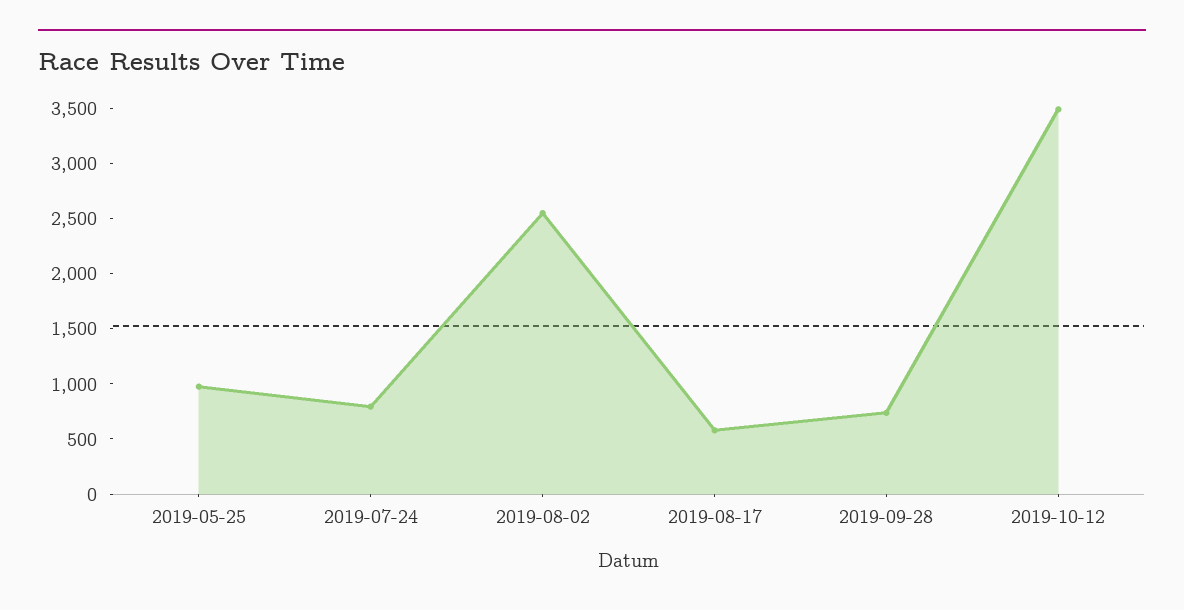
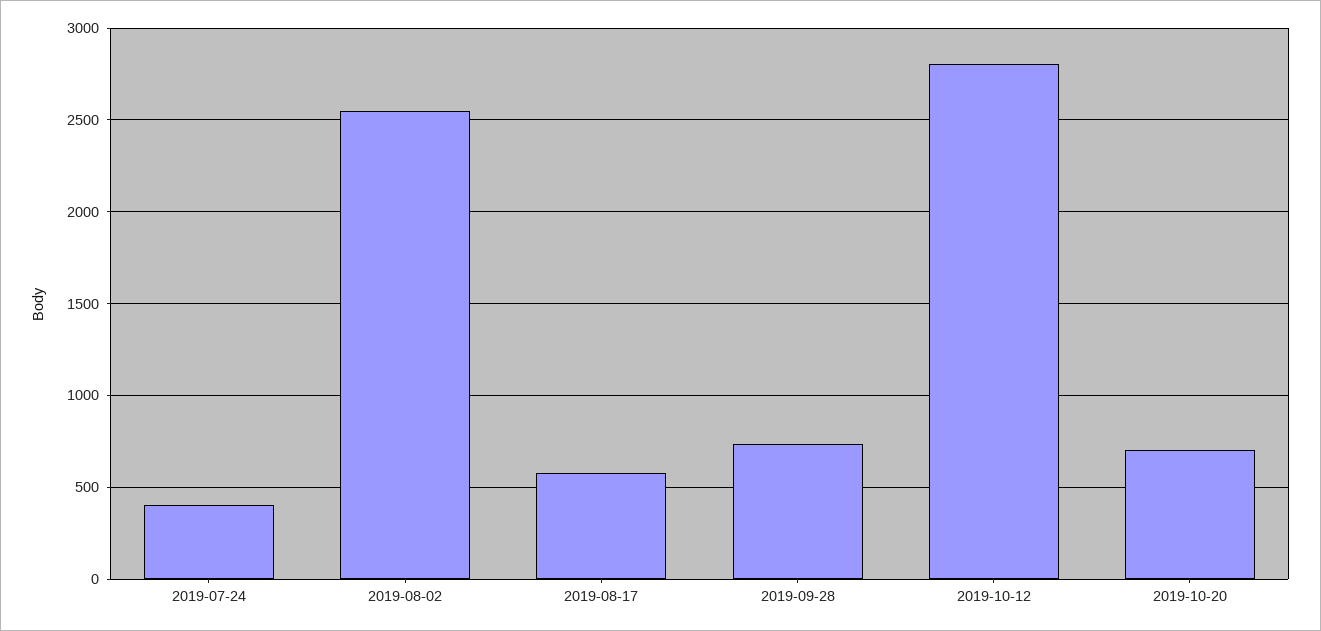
2019-05-25: 1000 -> none
2019-07-24: 800 -> 400
2019-10-12: 3500 -> 2800
2019-10-20: none -> 700

